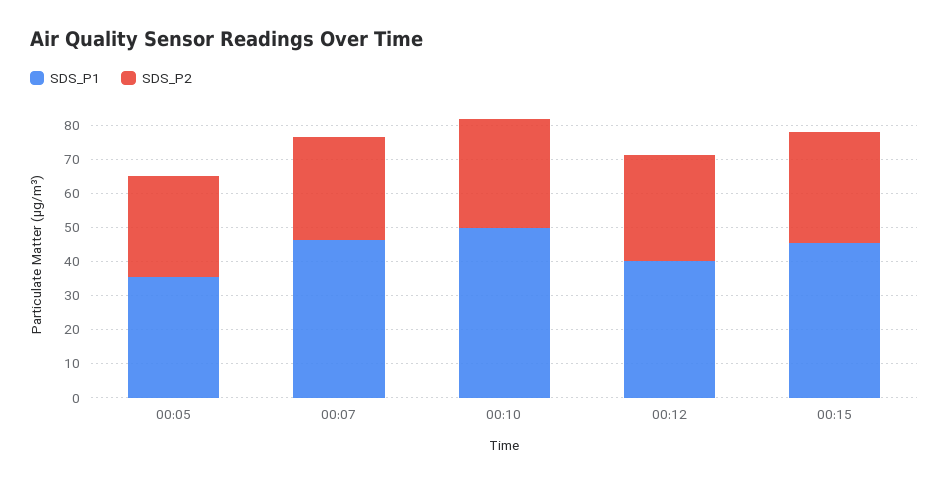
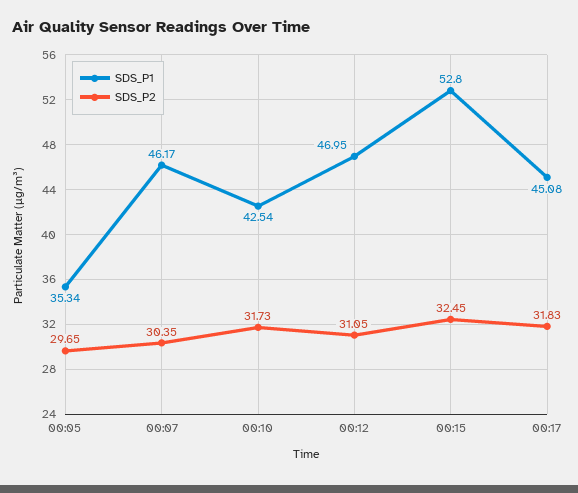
SDS_P1, 00:10: 50 -> 42.54
SDS_P1, 00:12: 40 -> 46.95
SDS_P1, 00:15: 45 -> 52.8
SDS_P1, 00:17: none -> 45.08
SDS_P2, 00:17: none -> 31.83

